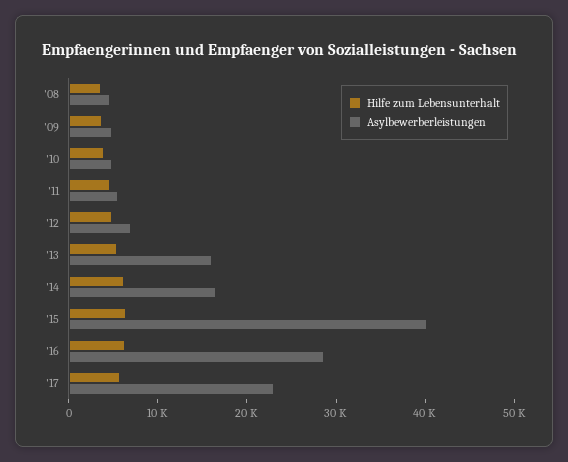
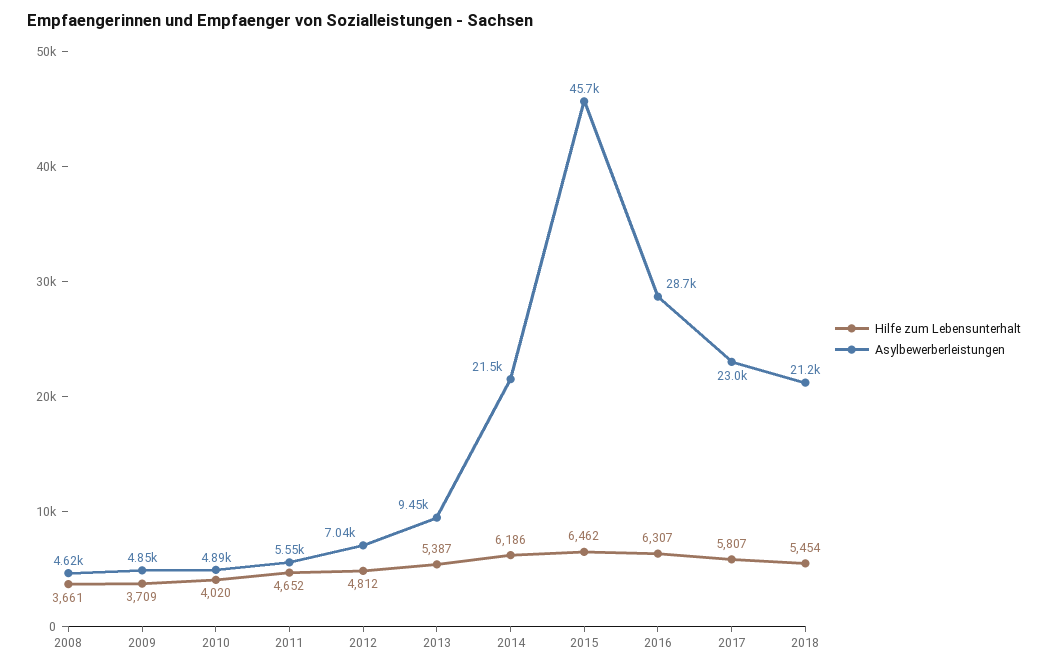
Asylbewerberleistungen, '13: 16000 -> 9450
Asylbewerberleistungen, '14: 16000 -> 21500
Asylbewerberleistungen, '15: 40000 -> 45700
Hilfe zum Lebensunterhalt, 2018: none -> 5454
Asylbewerberleistungen, 2018: none -> 21200

